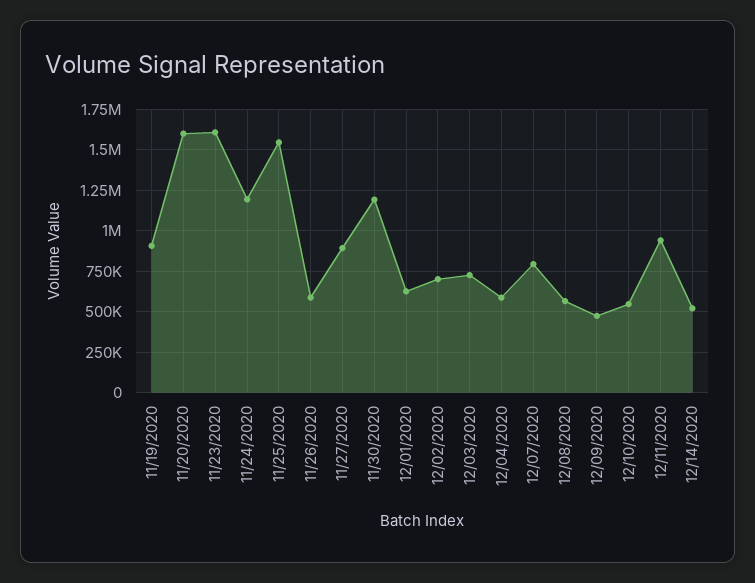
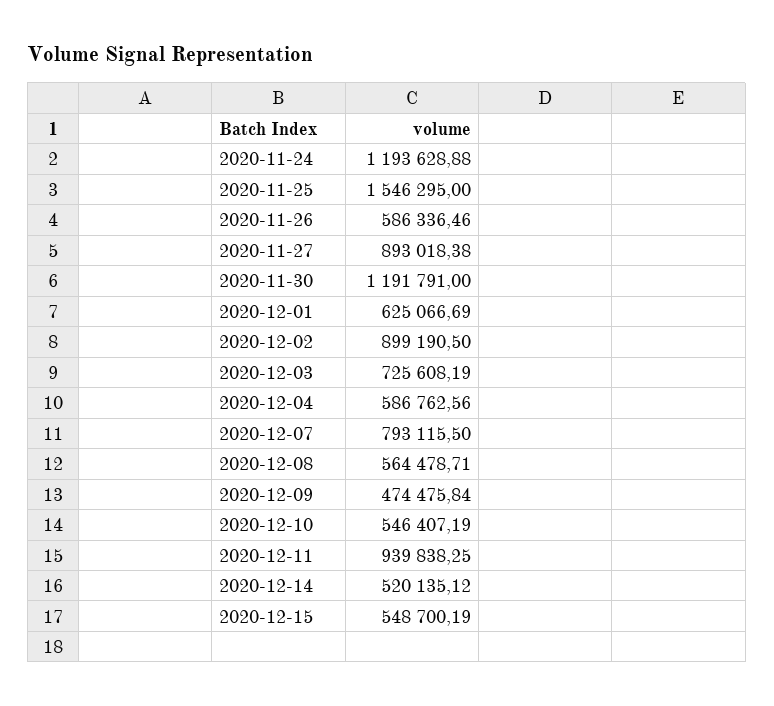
11/19/2020: 900000 -> none
11/20/2020: 1600000 -> none
11/23/2020: 1600000 -> none
12/02/2020: 700000 -> 899190.5
2020-12-15: none -> 548700.19

